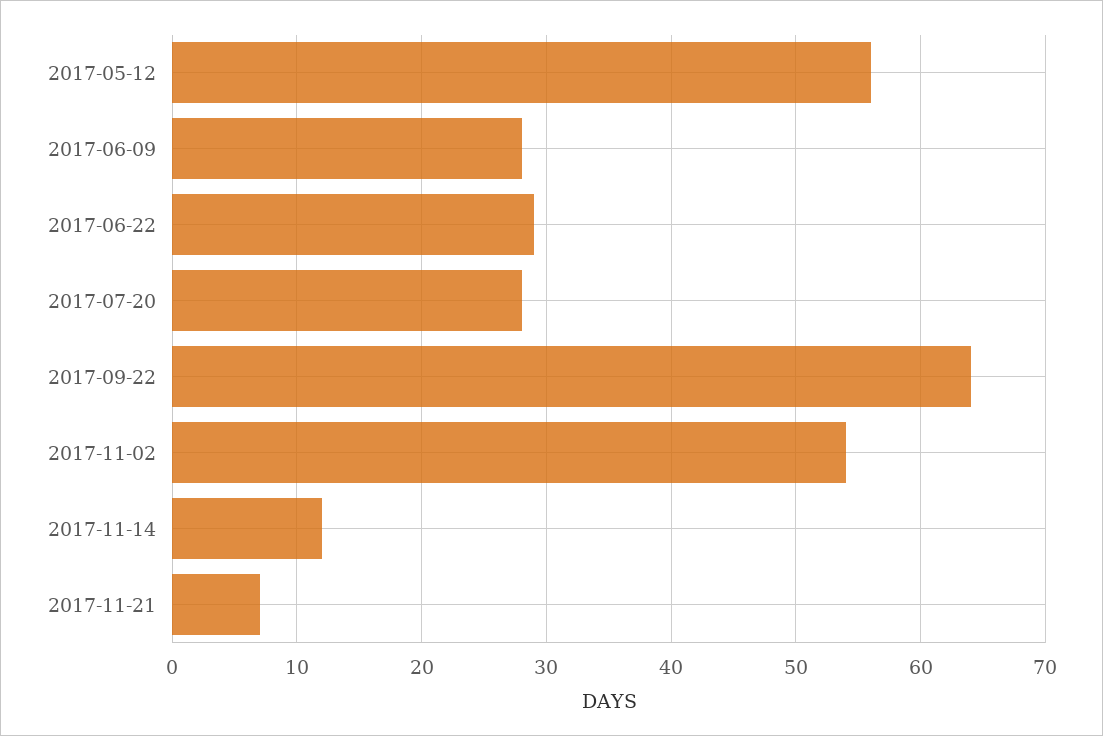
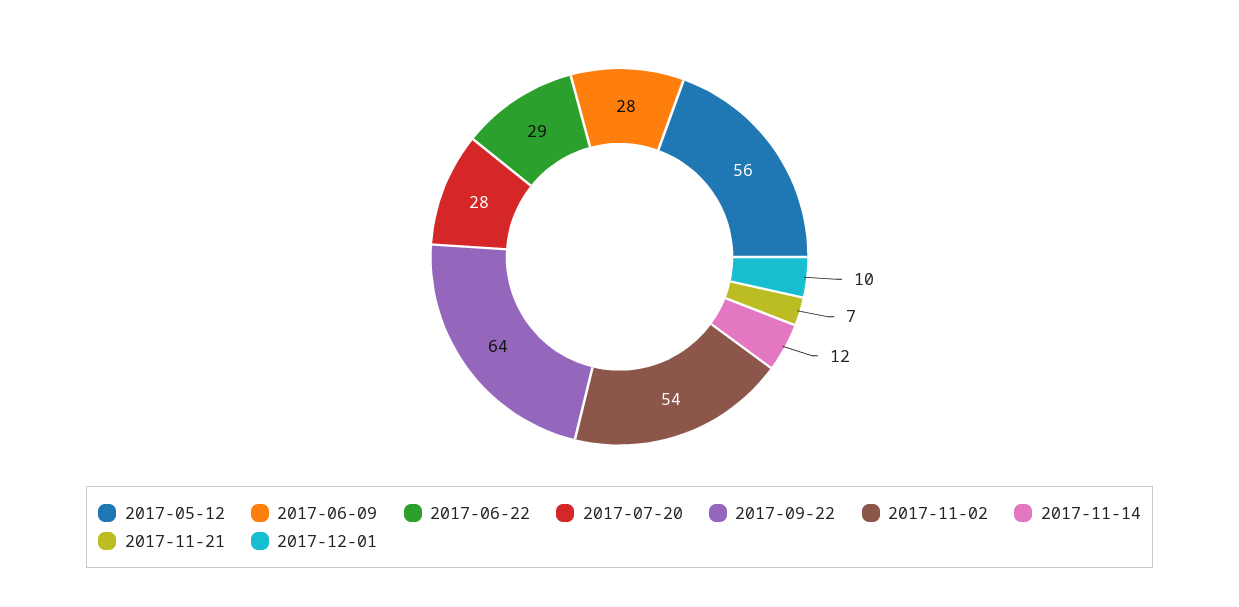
2017-12-01: none -> 10

